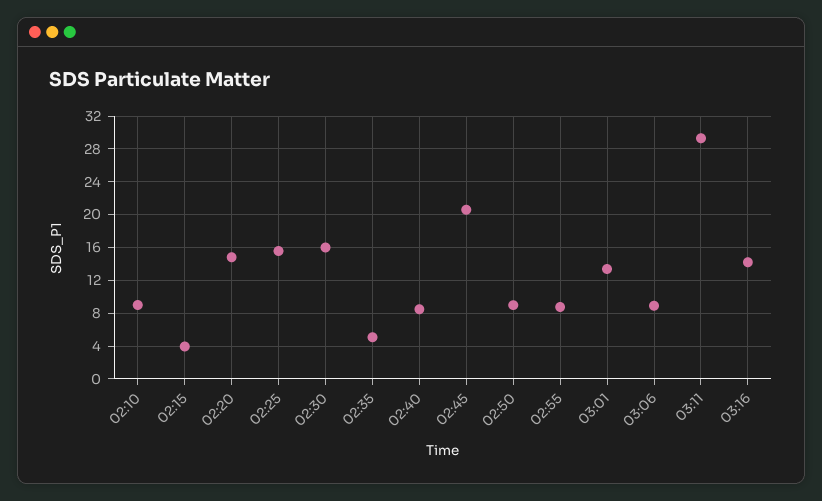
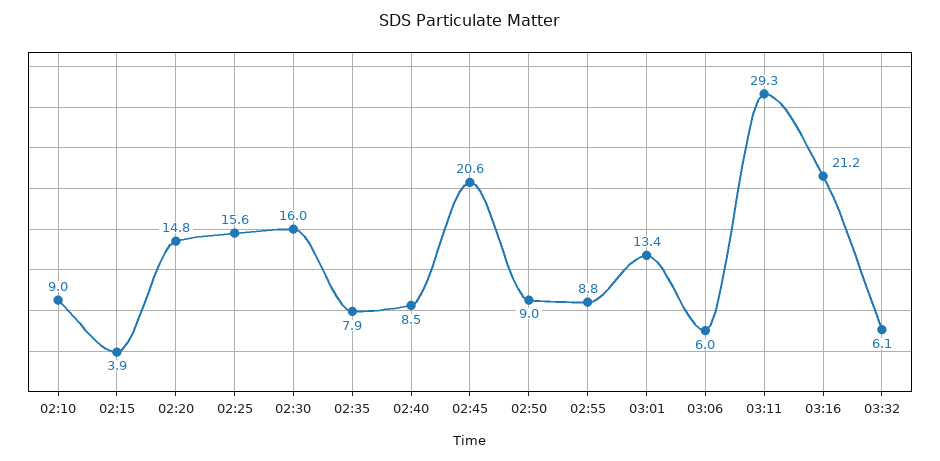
02:35: 5 -> 7.9
03:06: 9 -> 6
03:16: 14 -> 21.2
03:32: none -> 6.1

